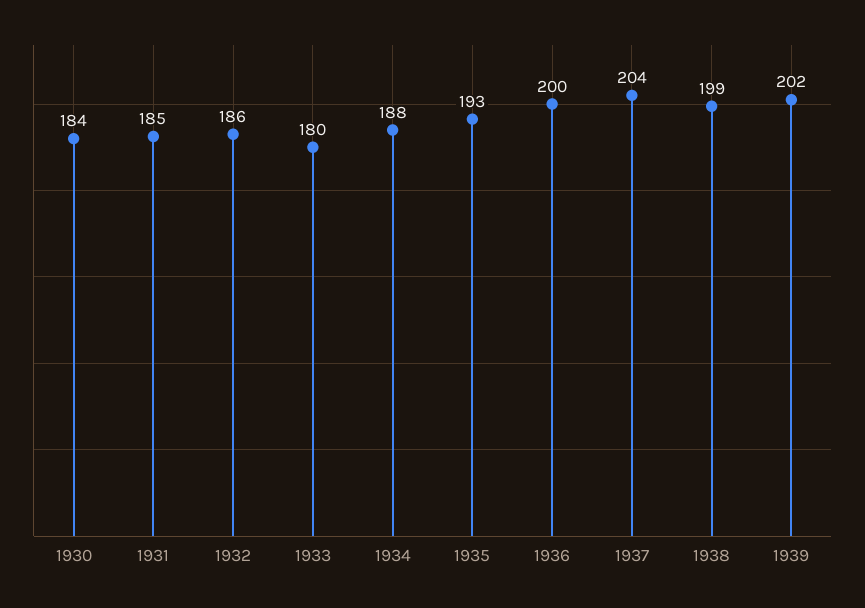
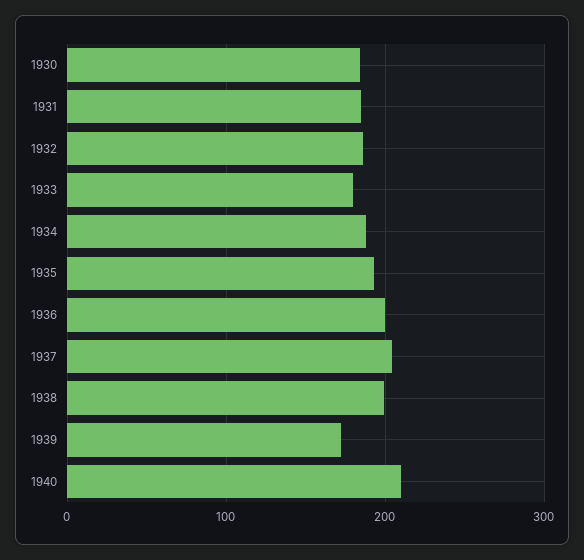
1939: 202 -> 170
1940: none -> 210

